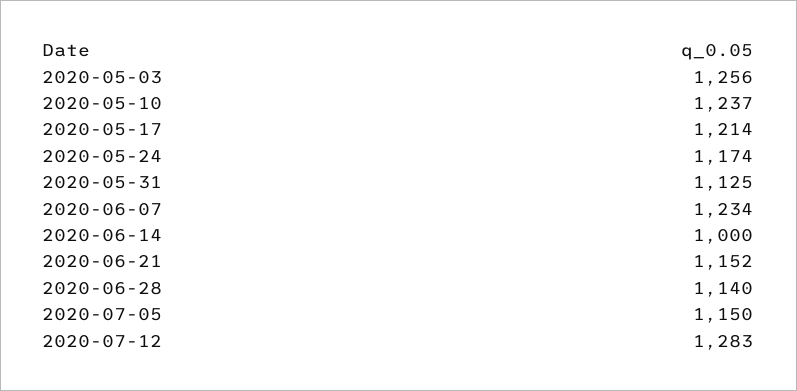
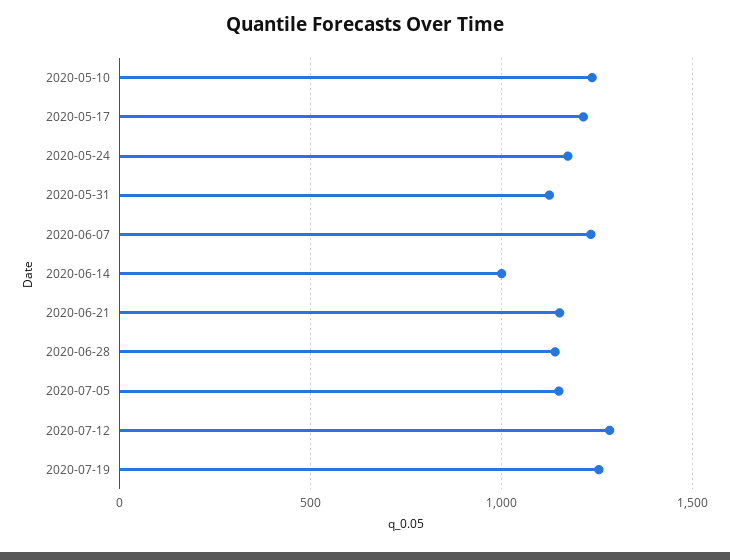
2020-05-03: 1256 -> none
2020-07-19: none -> 1250

